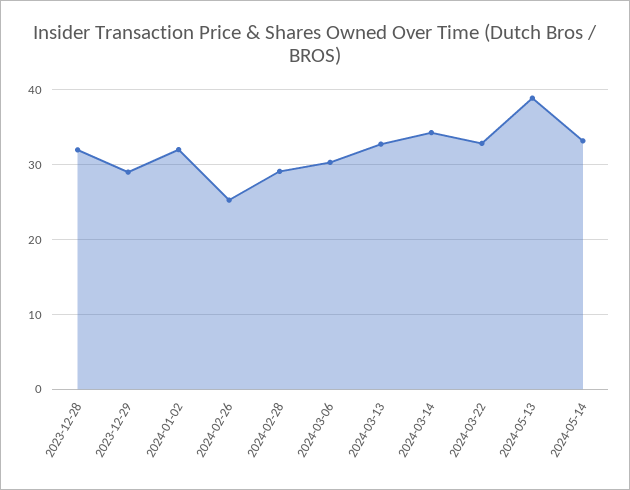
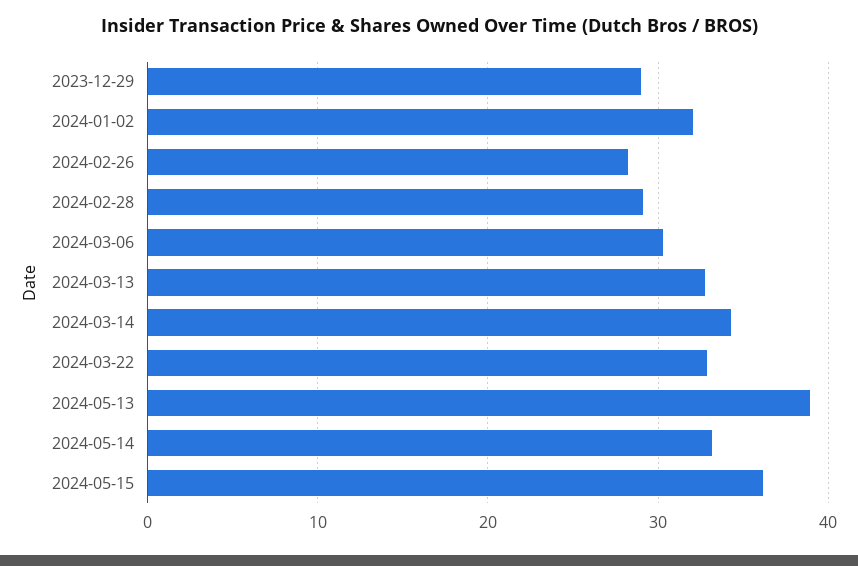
2023-12-28: 32 -> none
2024-02-26: 25 -> 28
2024-05-15: none -> 36

